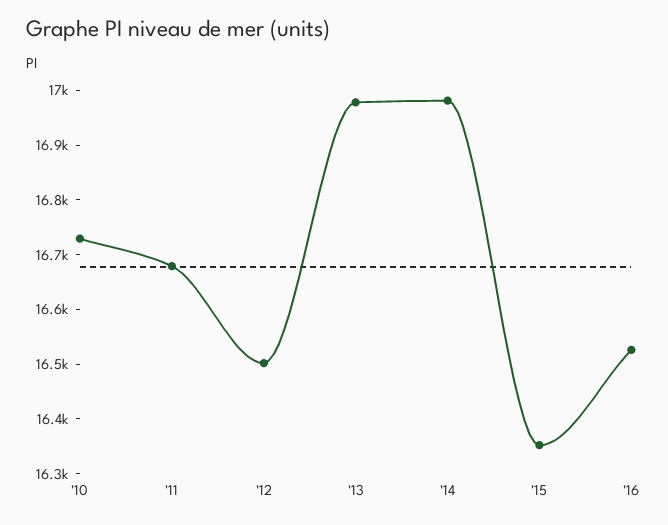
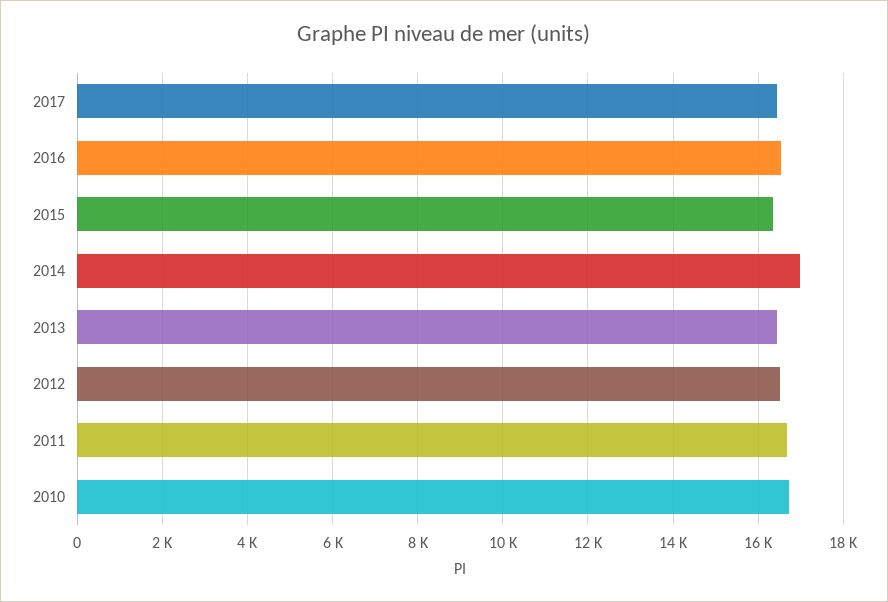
'13: 16980 -> 16400
2017: none -> 16400

